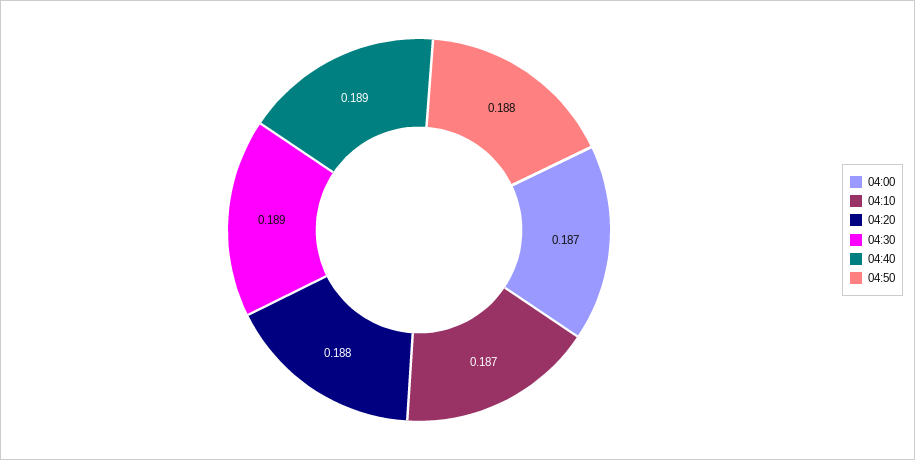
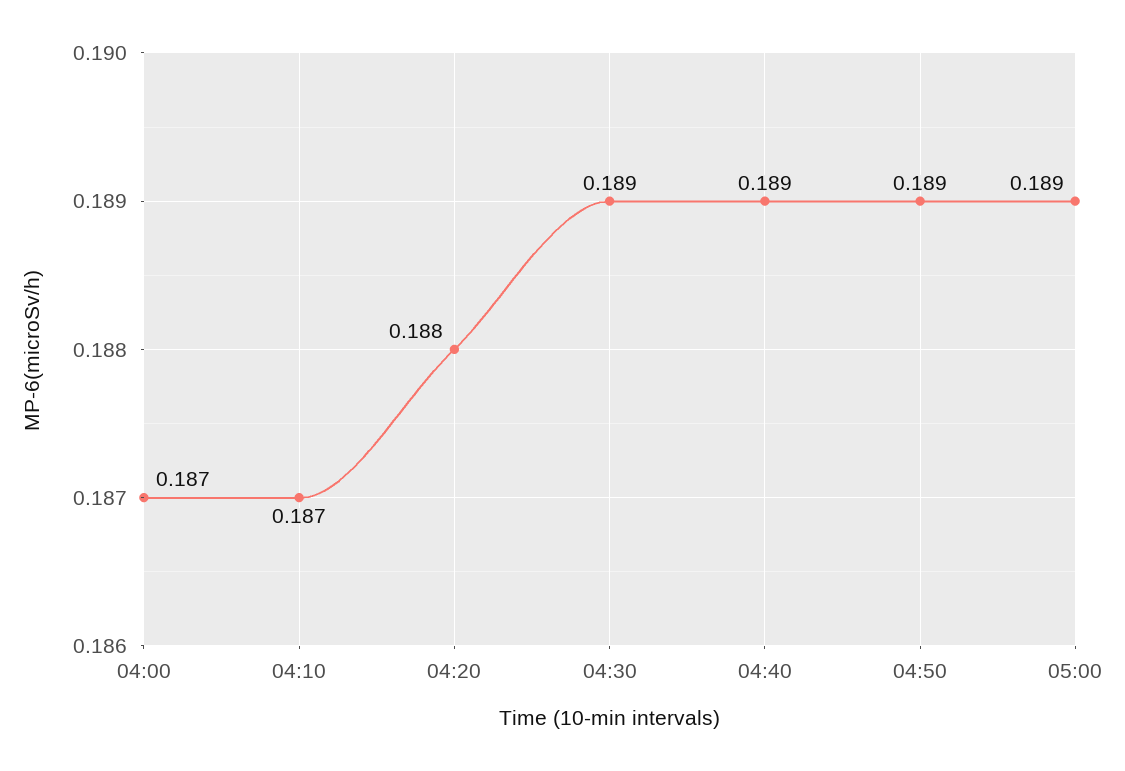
04:50: 0.188 -> 0.189
05:00: none -> 0.189

